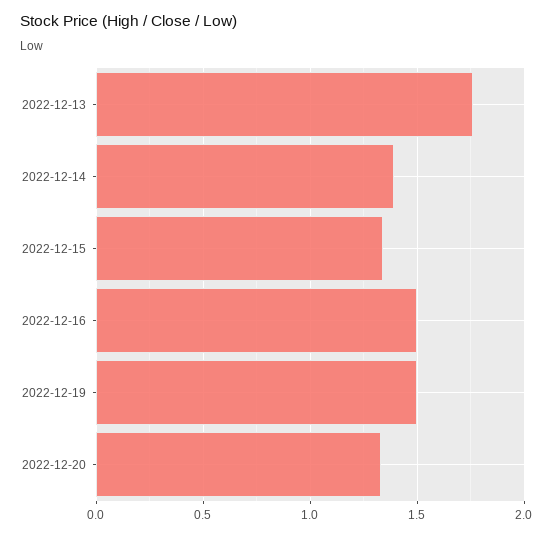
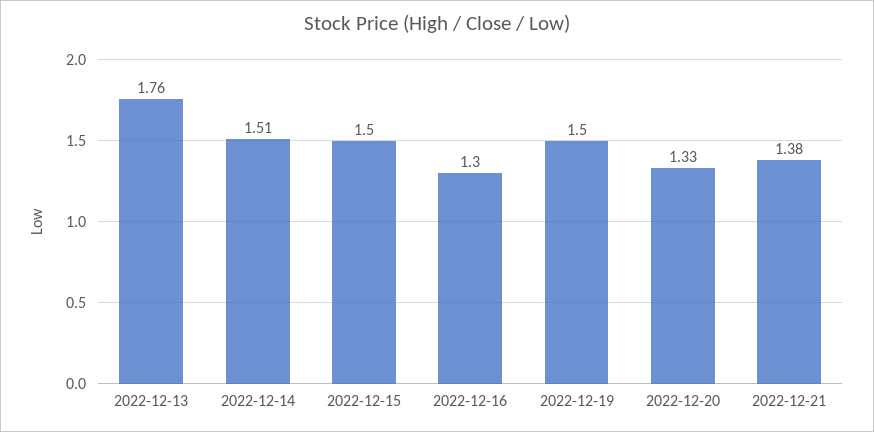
2022-12-14: 1.4 -> 1.51
2022-12-15: 1.35 -> 1.5
2022-12-16: 1.5 -> 1.3
2022-12-21: none -> 1.38

